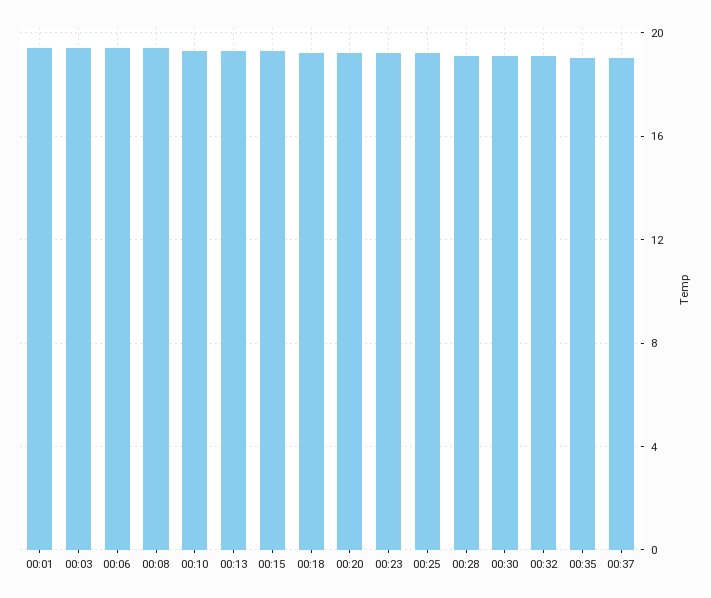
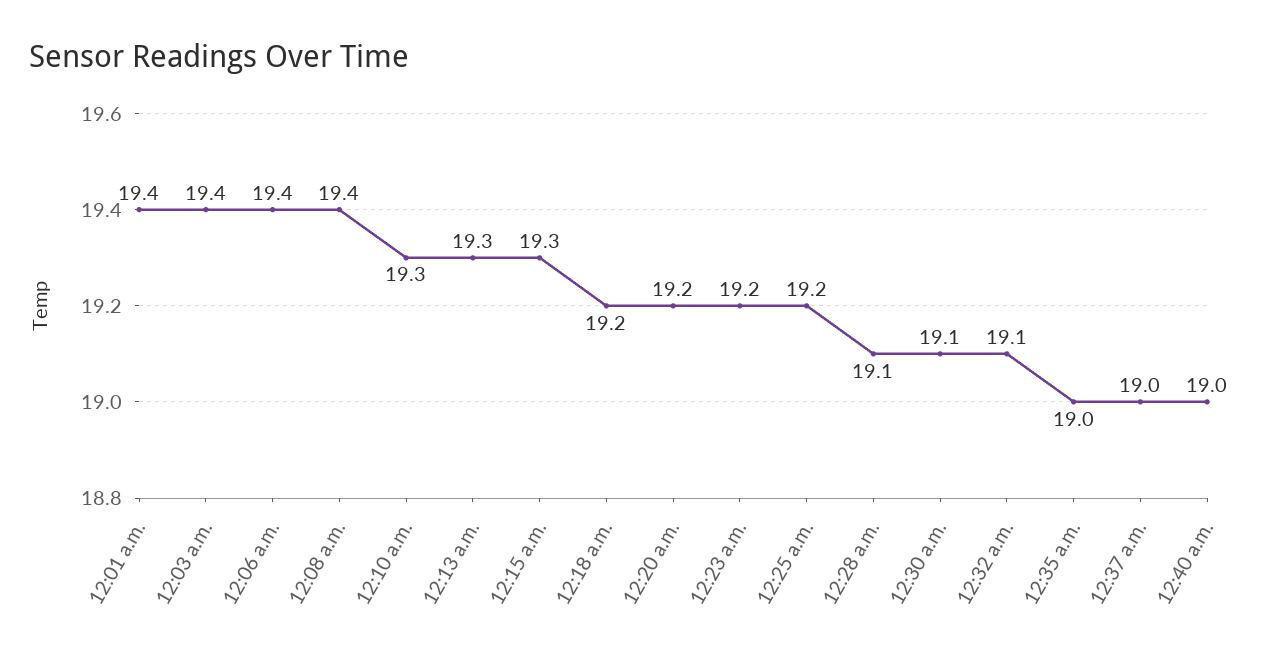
12:40 a.m.: none -> 19

